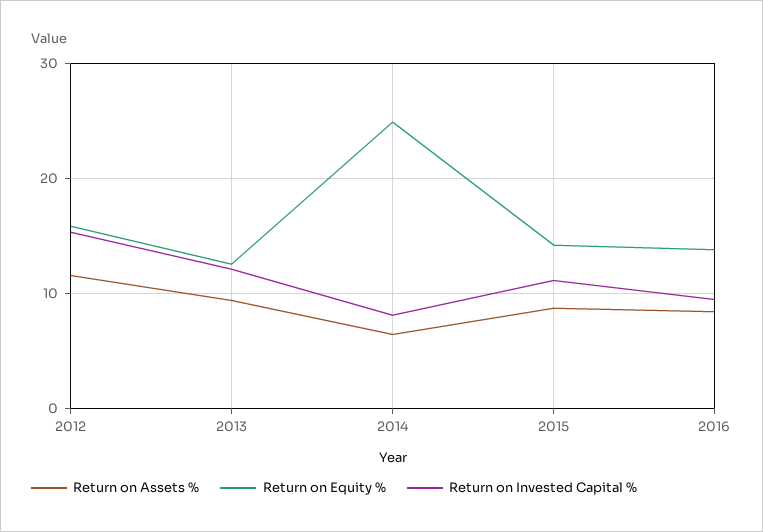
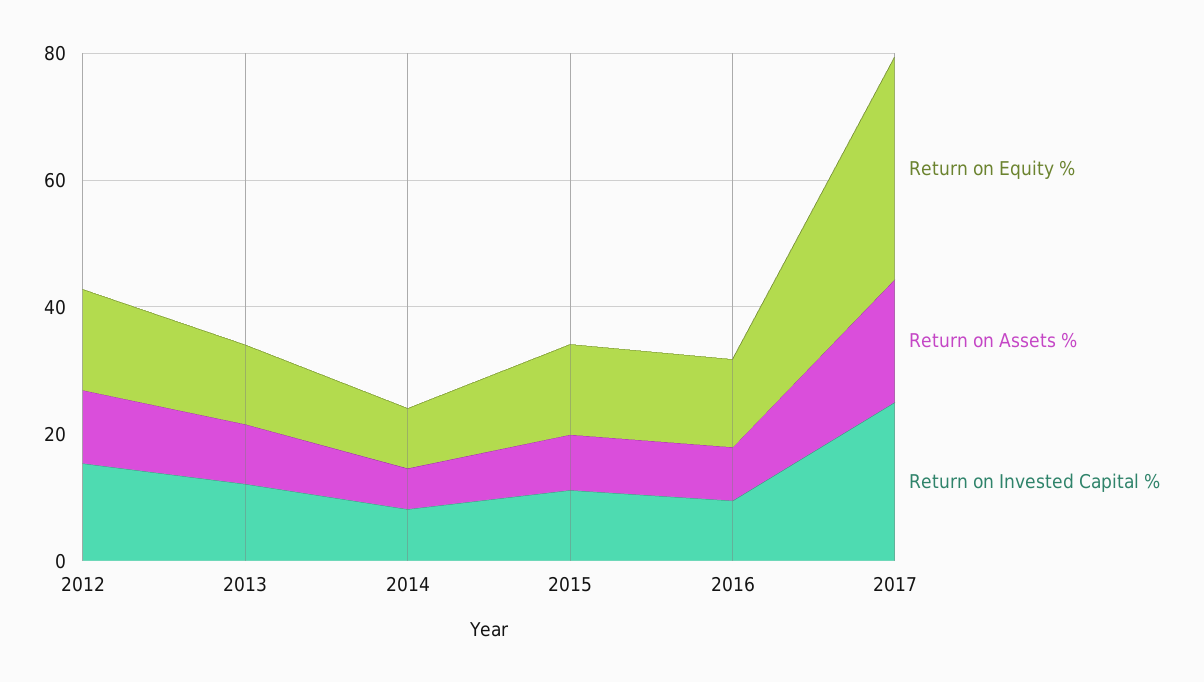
Return on Equity %, 2014: 25 -> 10
Return on Equity %, 2017: none -> 35
Return on Assets %, 2017: none -> 20
Return on Invested Capital %, 2017: none -> 25

